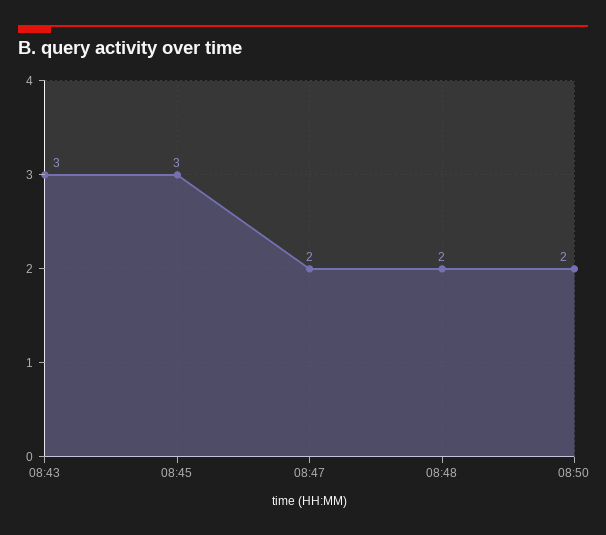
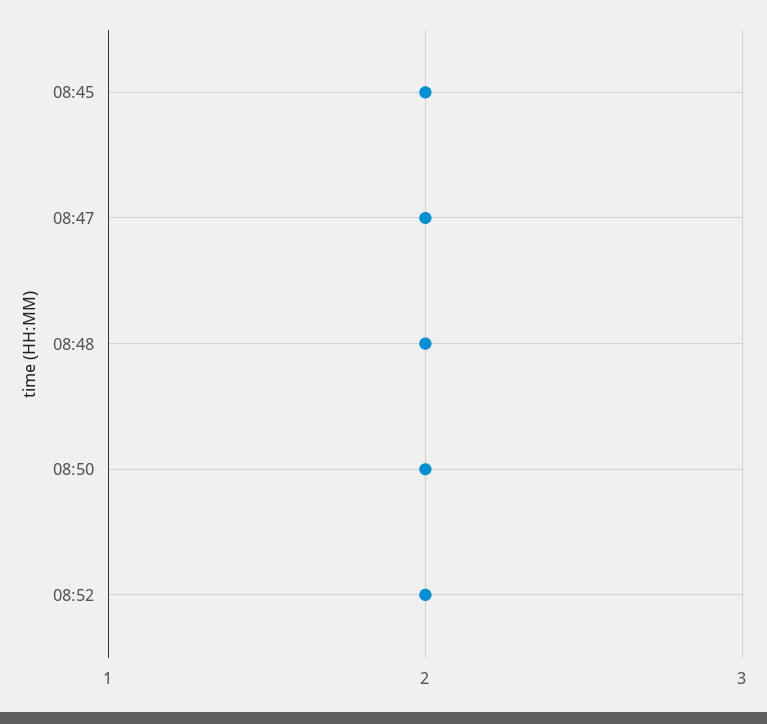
08:43: 3 -> none
08:45: 3 -> 2
08:52: none -> 2

